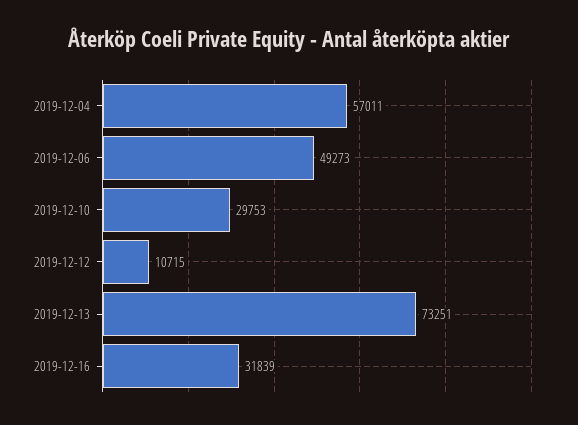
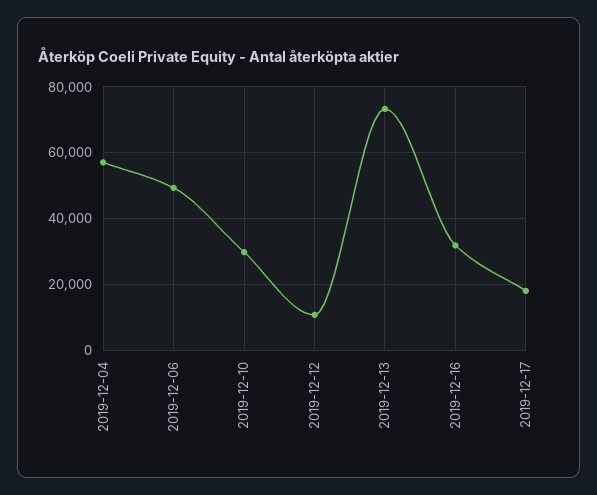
2019-12-17: none -> 18000

